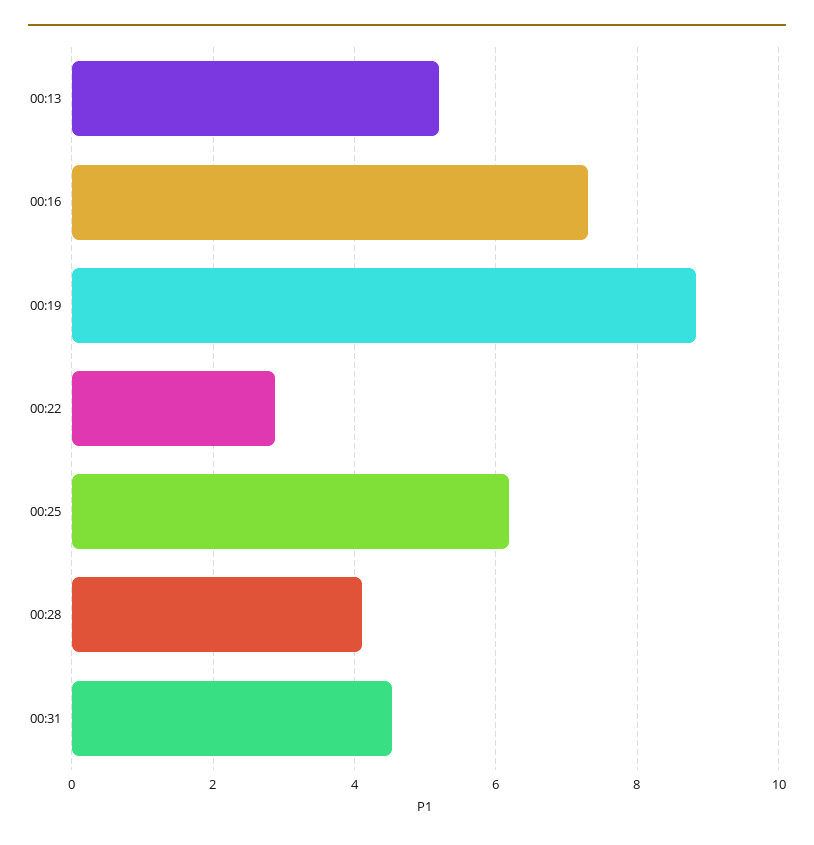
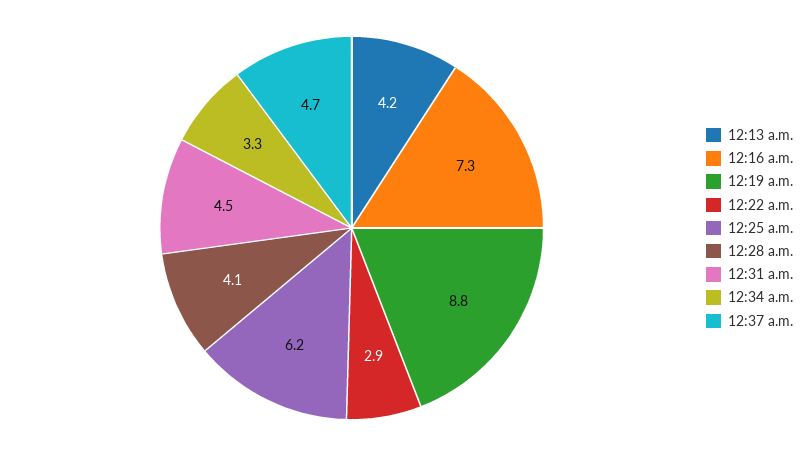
00:13: 5.2 -> 4.2
12:34 a.m.: none -> 3.3
12:37 a.m.: none -> 4.7

